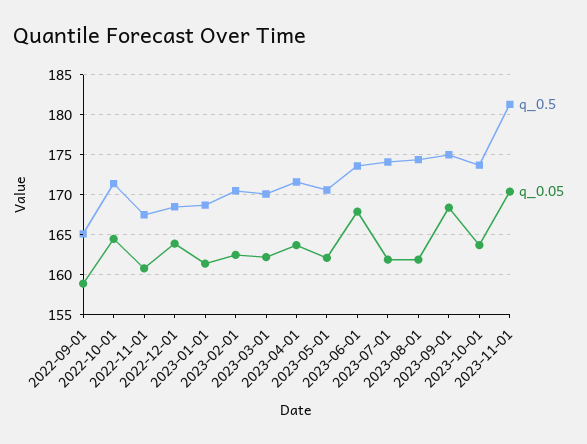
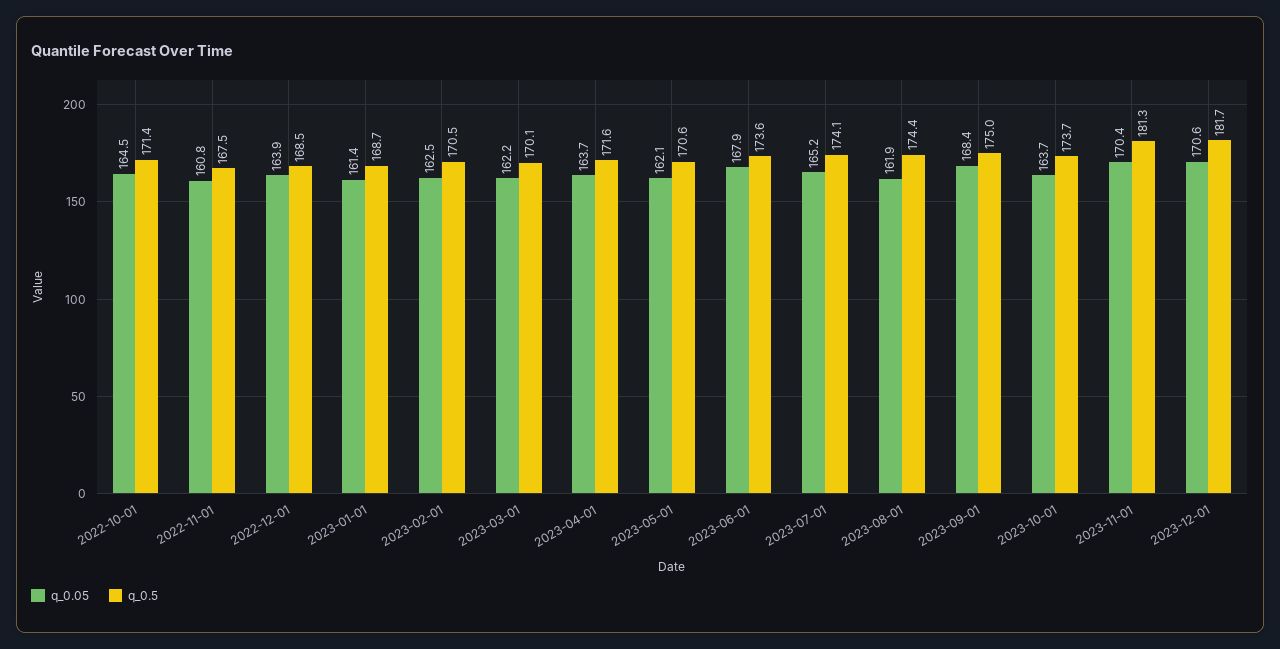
q_0.5, 2022-09-01: 165 -> none
q_0.05, 2022-09-01: 159 -> none
q_0.05, 2023-07-01: 162 -> 165.2
q_0.05, 2023-12-01: none -> 170.6
q_0.5, 2023-12-01: none -> 181.7

